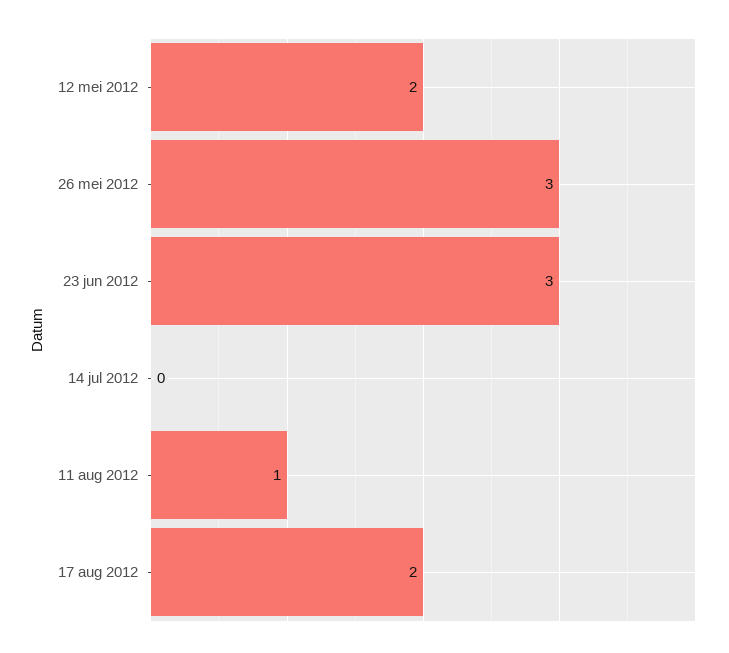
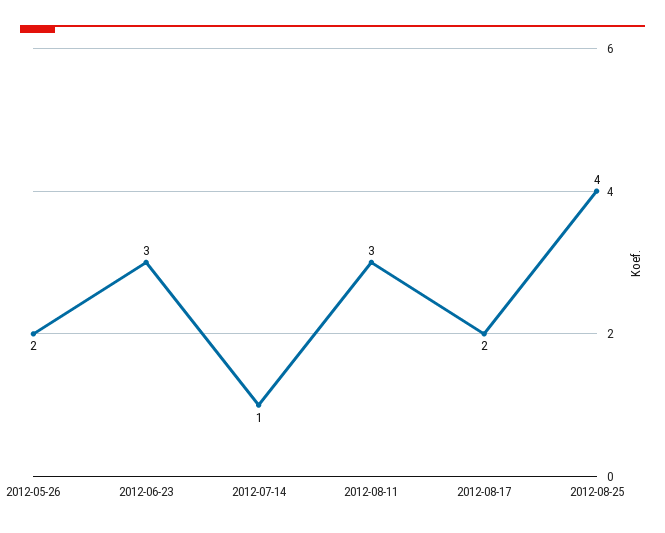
12 mei 2012: 2 -> none
26 mei 2012: 3 -> 2
14 jul 2012: 0 -> 1
11 aug 2012: 1 -> 3
2012-08-25: none -> 4

